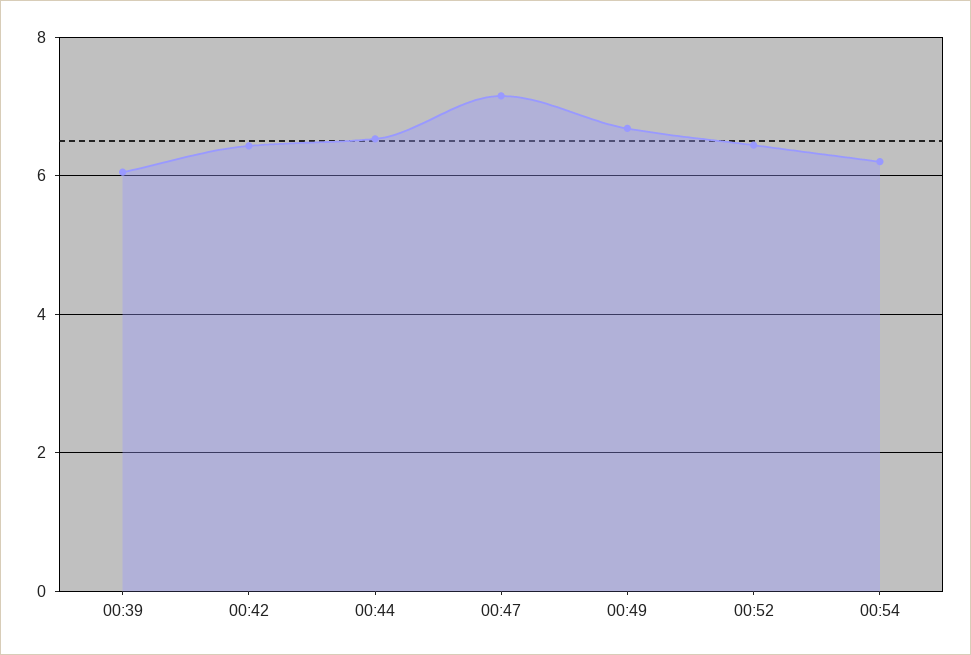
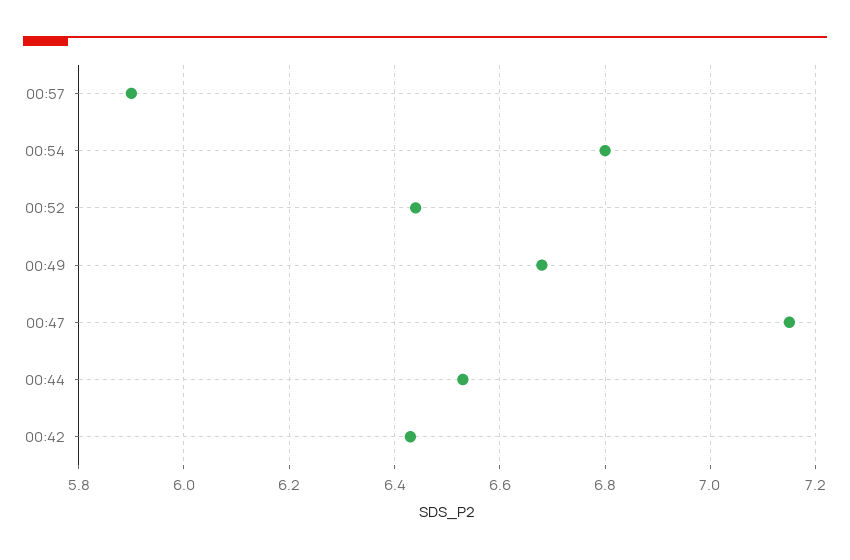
00:39: 6 -> none
00:54: 6.2 -> 6.8
00:57: none -> 5.9

